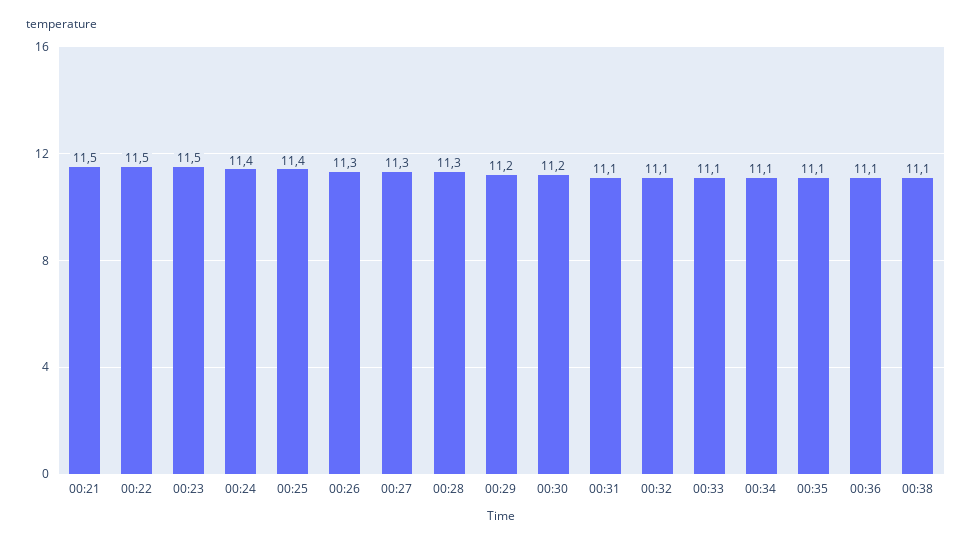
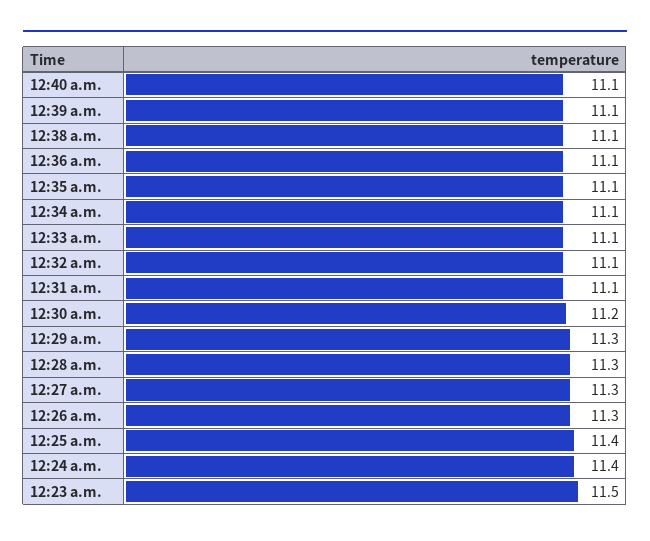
00:21: 11.5 -> none
00:22: 11.5 -> none
00:29: 11.2 -> 11.3
12:40 a.m.: none -> 11.1
12:39 a.m.: none -> 11.1

